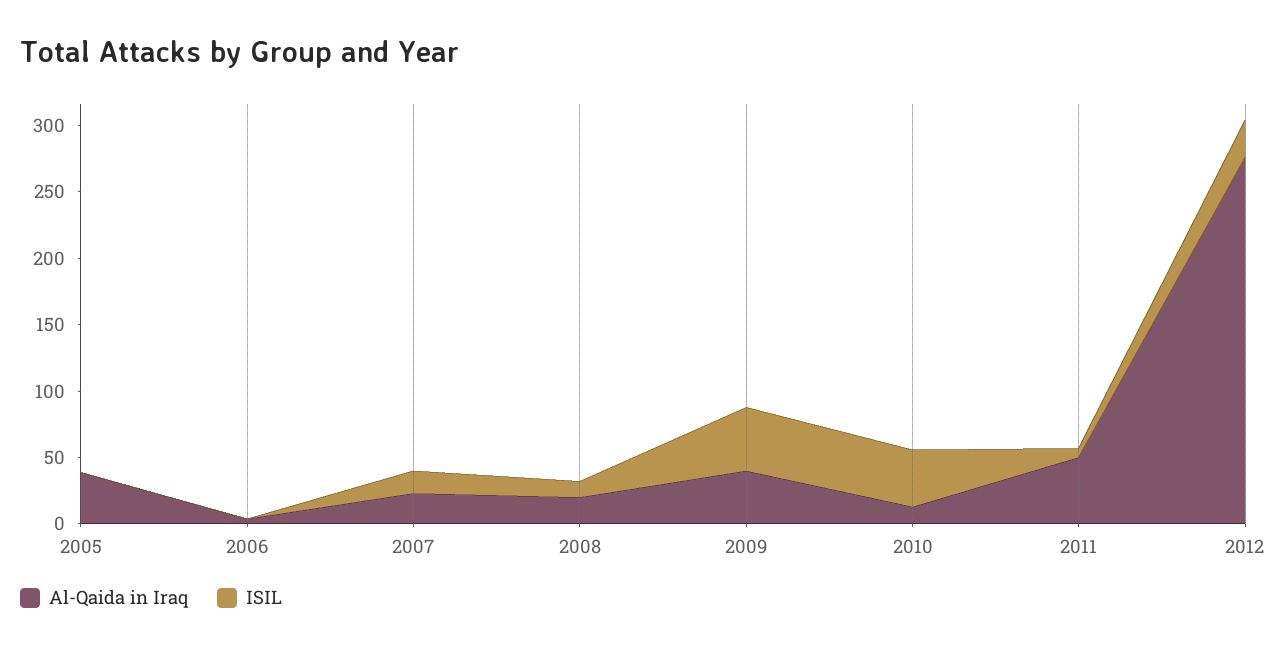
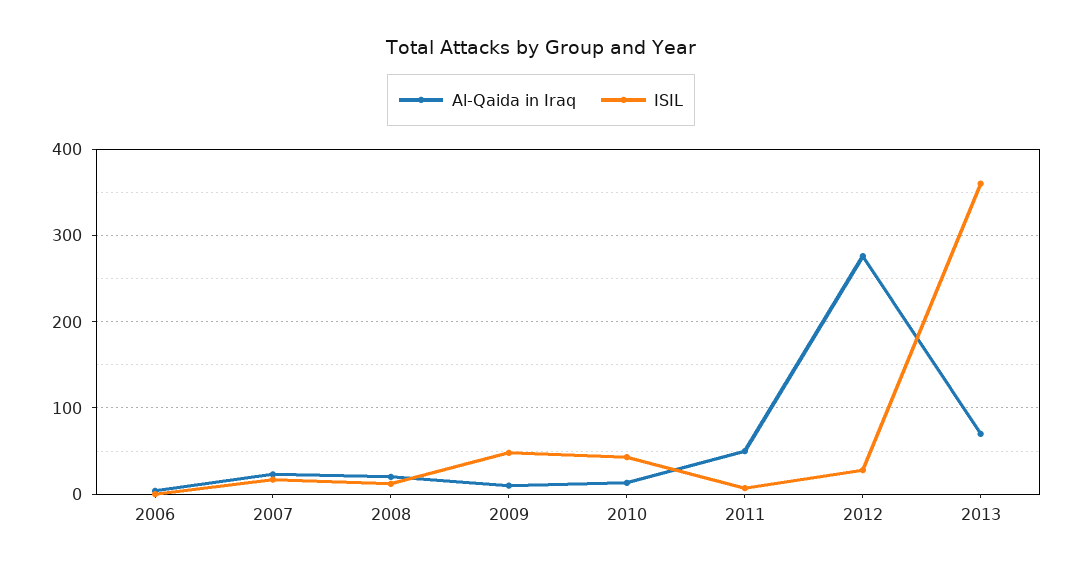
Al-Qaida in Iraq, 2005: 40 -> none
ISIL, 2005: 0 -> none
Al-Qaida in Iraq, 2009: 40 -> 10
Al-Qaida in Iraq, 2013: none -> 70
ISIL, 2013: none -> 360

